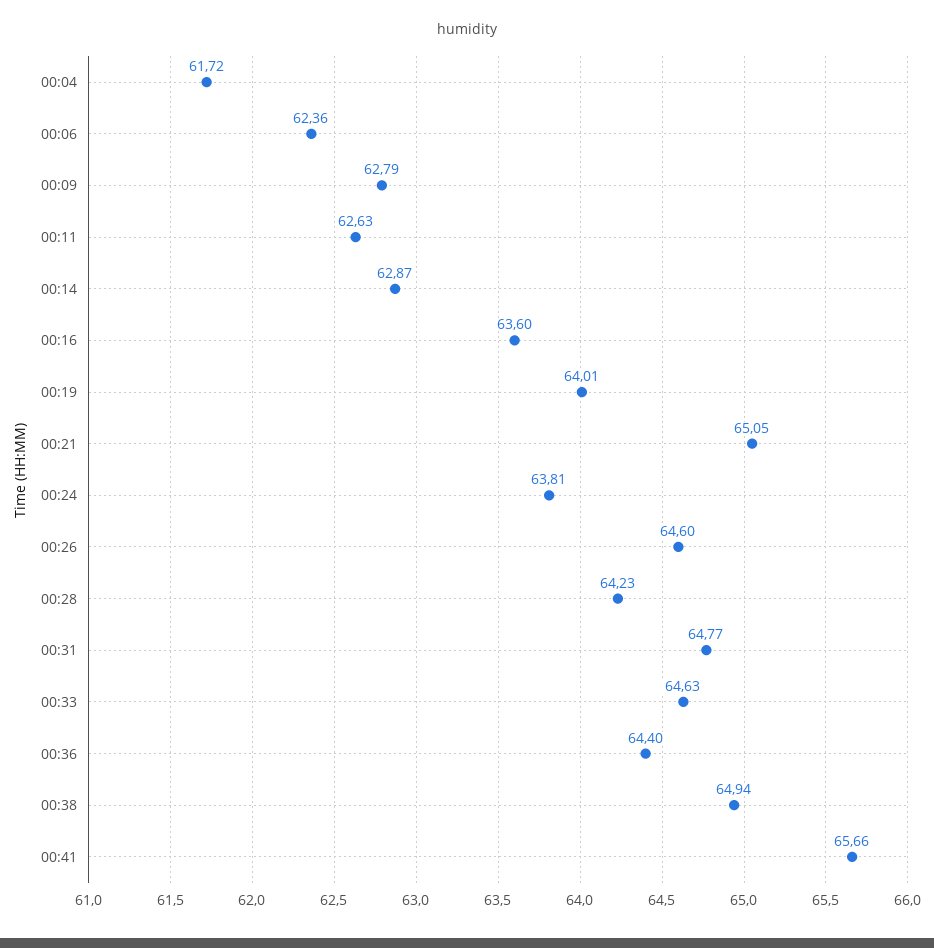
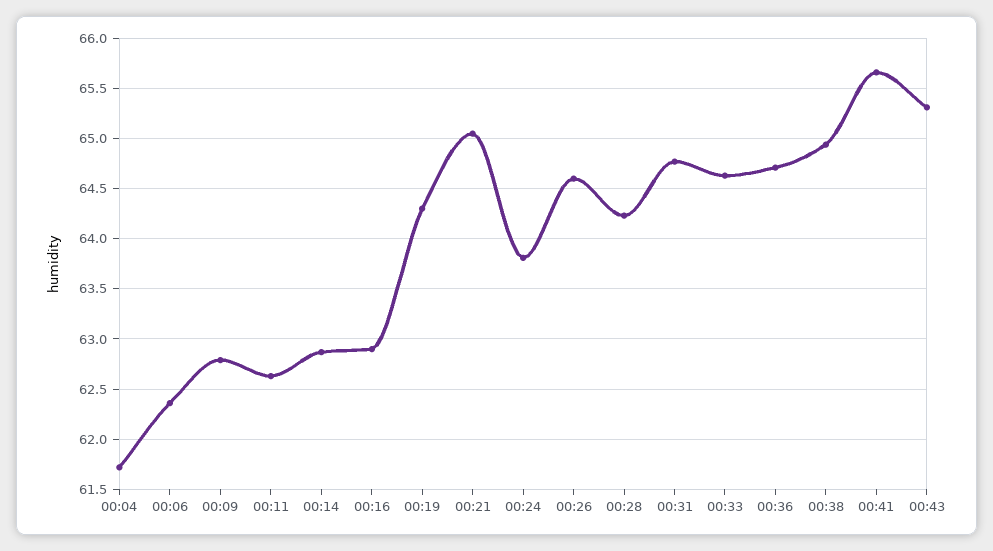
00:16: 63.6 -> 62.9
00:19: 64.01 -> 64.3
00:36: 64.4 -> 64.7
00:43: none -> 65.3

